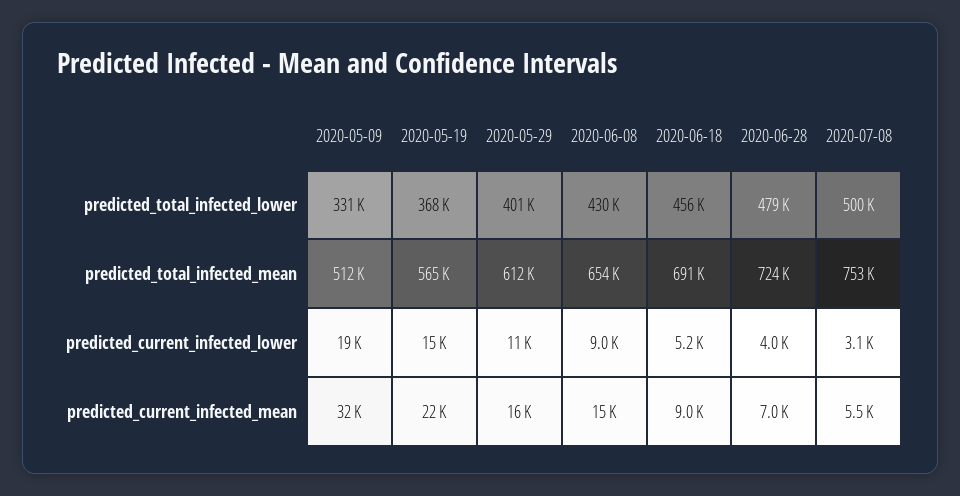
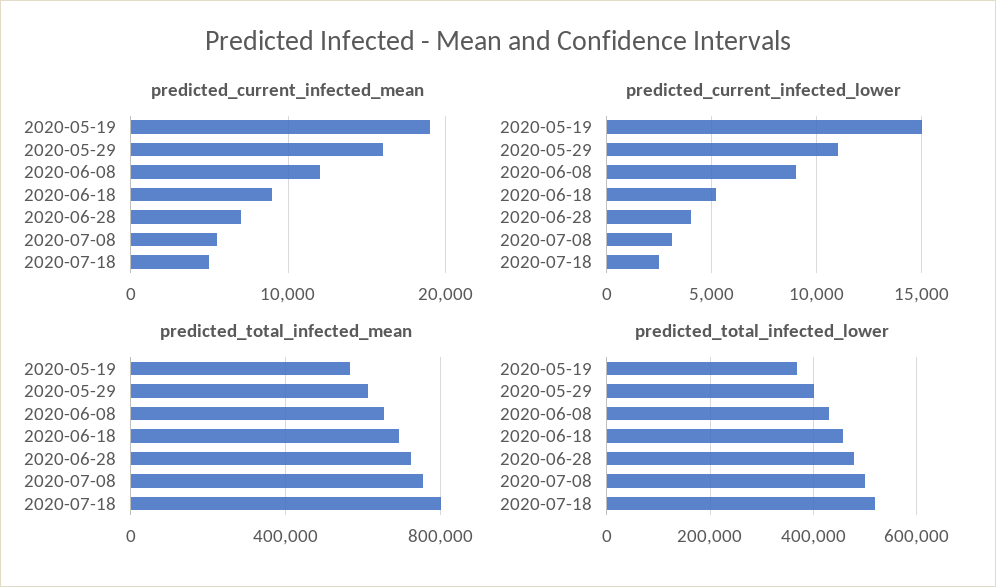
predicted_total_infected_lower, 2020-05-09: 331000 -> none
predicted_total_infected_mean, 2020-05-09: 512000 -> none
predicted_current_infected_lower, 2020-05-09: 19000 -> none
predicted_current_infected_mean, 2020-05-09: 32000 -> none
predicted_current_infected_mean, 2020-05-19: 22000 -> 19000
predicted_current_infected_mean, 2020-06-08: 15000 -> 12000
predicted_current_infected_mean, 2020-07-18: none -> 5000
predicted_current_infected_lower, 2020-07-18: none -> 2500
predicted_total_infected_mean, 2020-07-18: none -> 800000
predicted_total_infected_lower, 2020-07-18: none -> 520000

